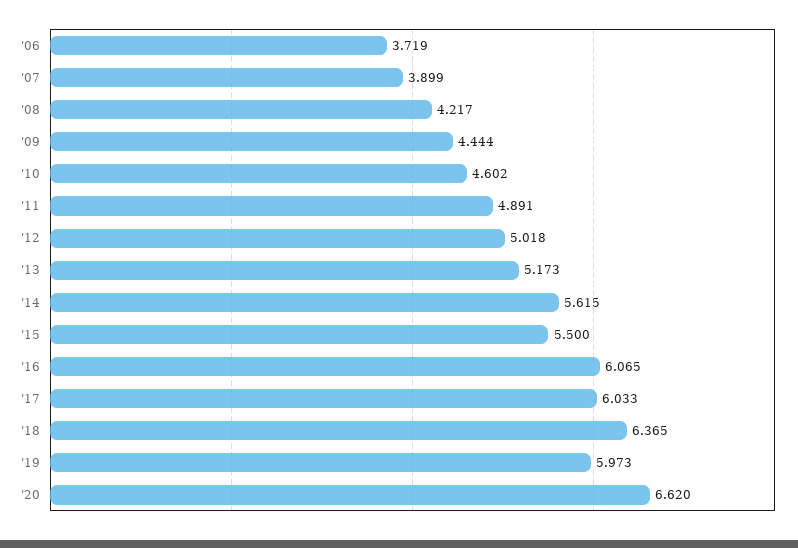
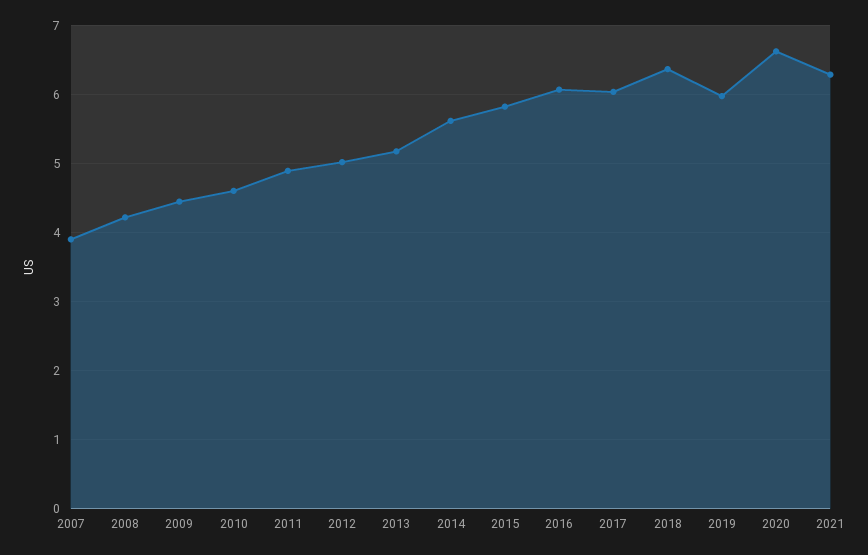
'06: 3.719 -> none
'15: 5.5 -> 5.8
2021: none -> 6.3

